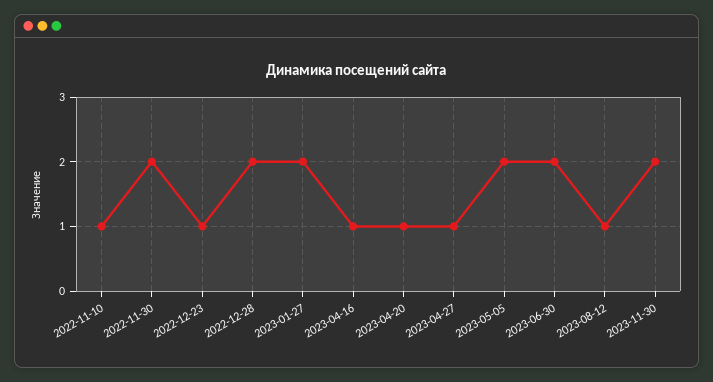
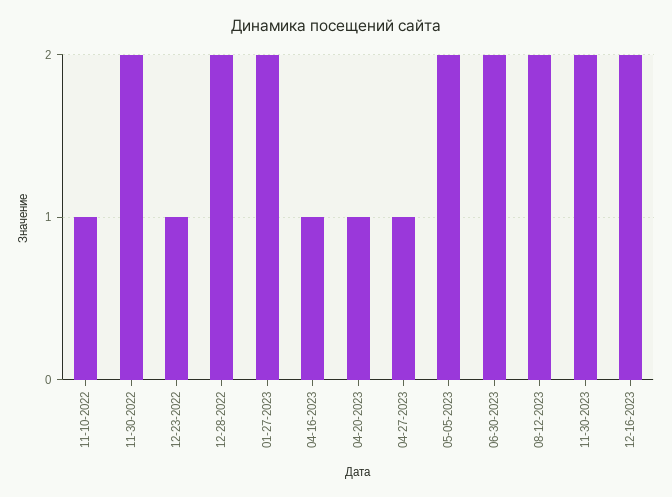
2023-08-12: 1 -> 2
12-16-2023: none -> 2

